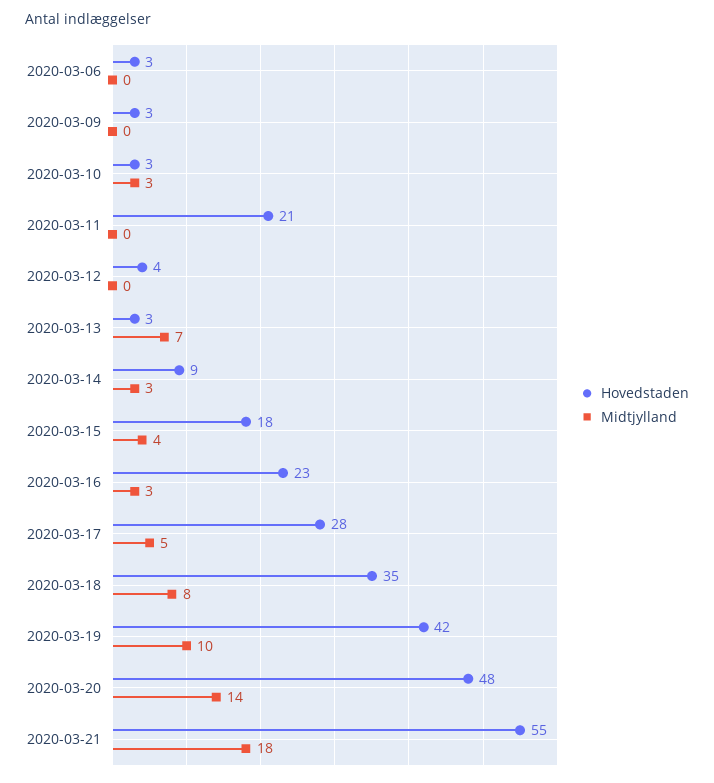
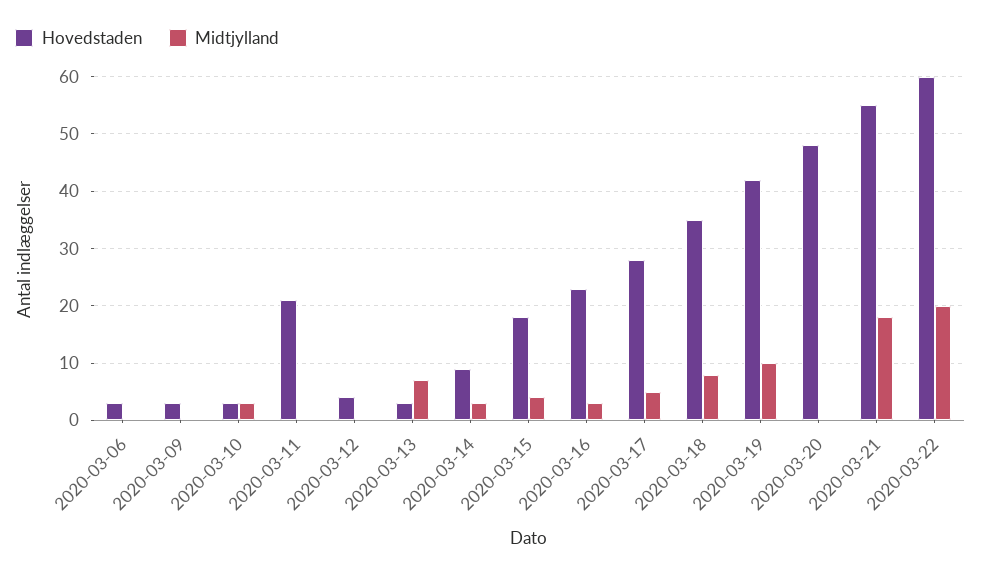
Midtjylland, 2020-03-20: 14 -> 0
Hovedstaden, 2020-03-22: none -> 60
Midtjylland, 2020-03-22: none -> 20

